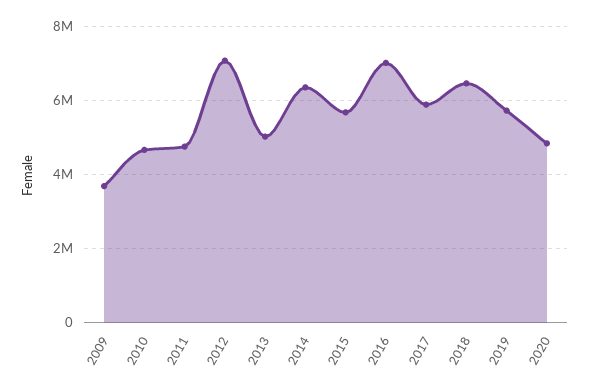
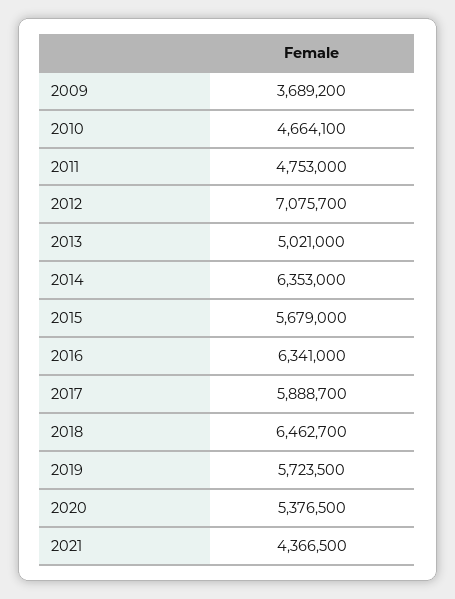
2016: 7000000 -> 6341000
2020: 4800000 -> 5376500
2021: none -> 4366500

